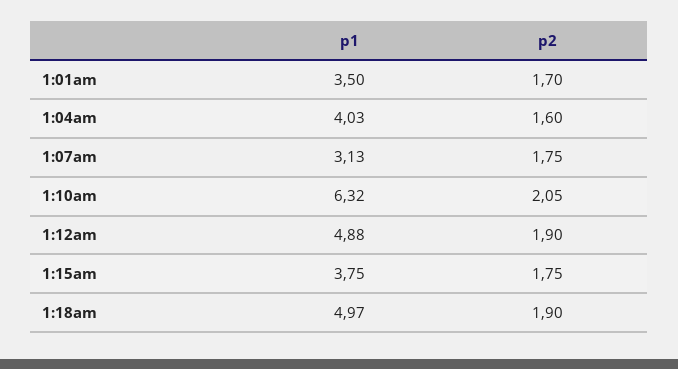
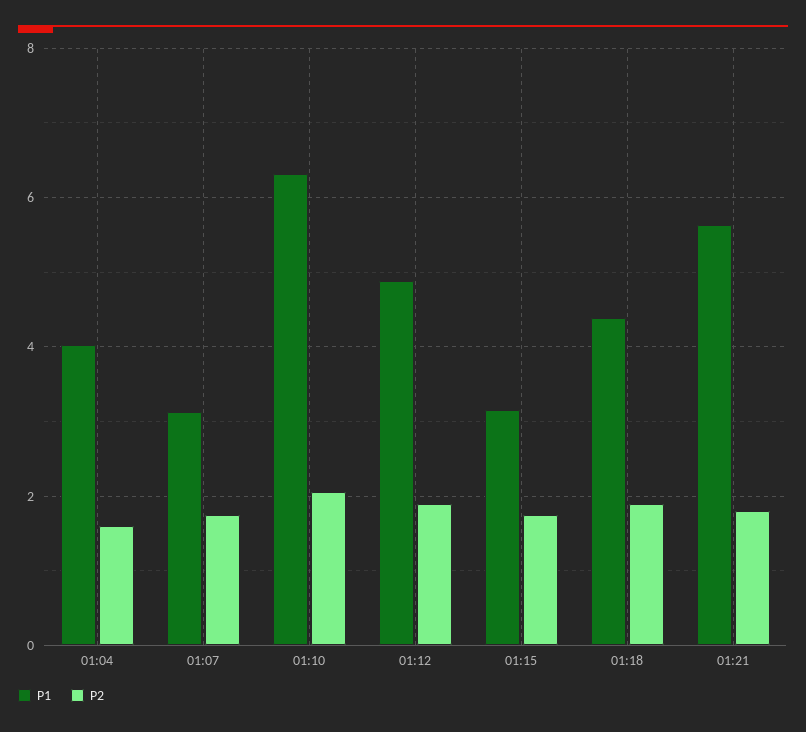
p1, 1:01am: 3.5 -> none
p2, 1:01am: 1.7 -> none
p1, 1:15am: 3.75 -> 3.2
p1, 1:18am: 4.97 -> 4.4
p1, 01:21: none -> 5.6
p2, 01:21: none -> 1.8

